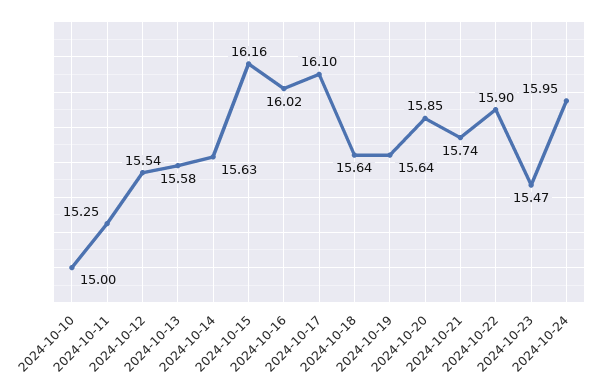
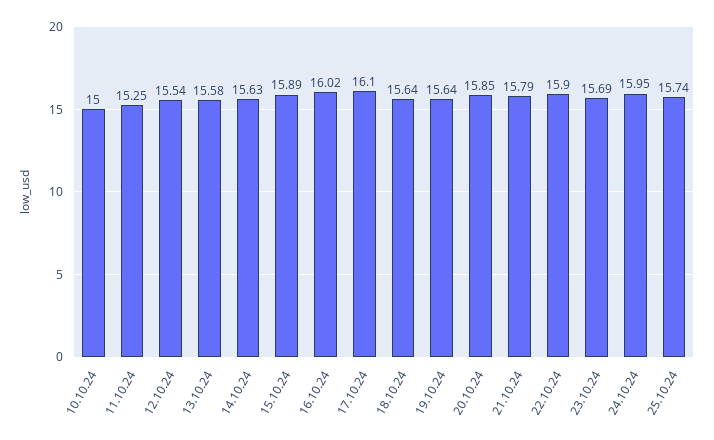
2024-10-15: 16.16 -> 15.89
2024-10-21: 15.74 -> 15.79
2024-10-23: 15.47 -> 15.69
25.10.24: none -> 15.74

